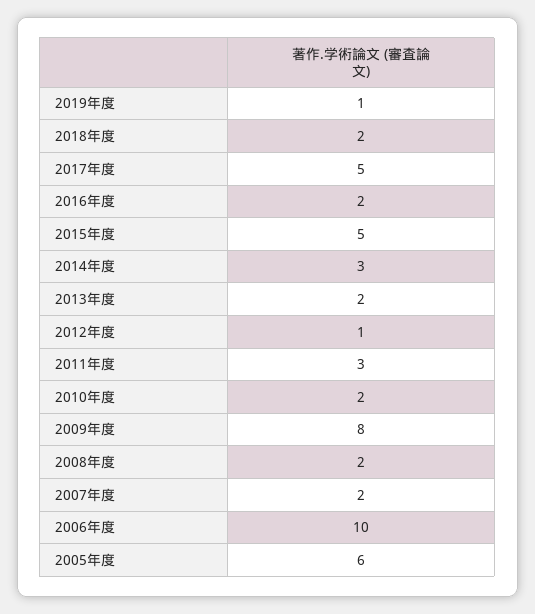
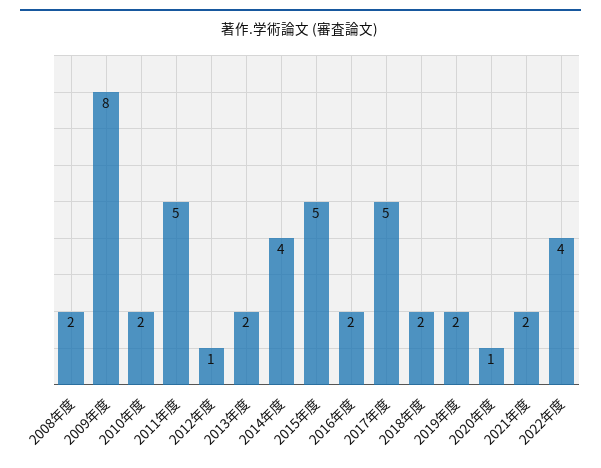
2019年度: 1 -> 2
2014年度: 3 -> 4
2011年度: 3 -> 5
2007年度: 2 -> none
2006年度: 10 -> none
2005年度: 6 -> none
2020年度: none -> 1
2021年度: none -> 2
2022年度: none -> 4

